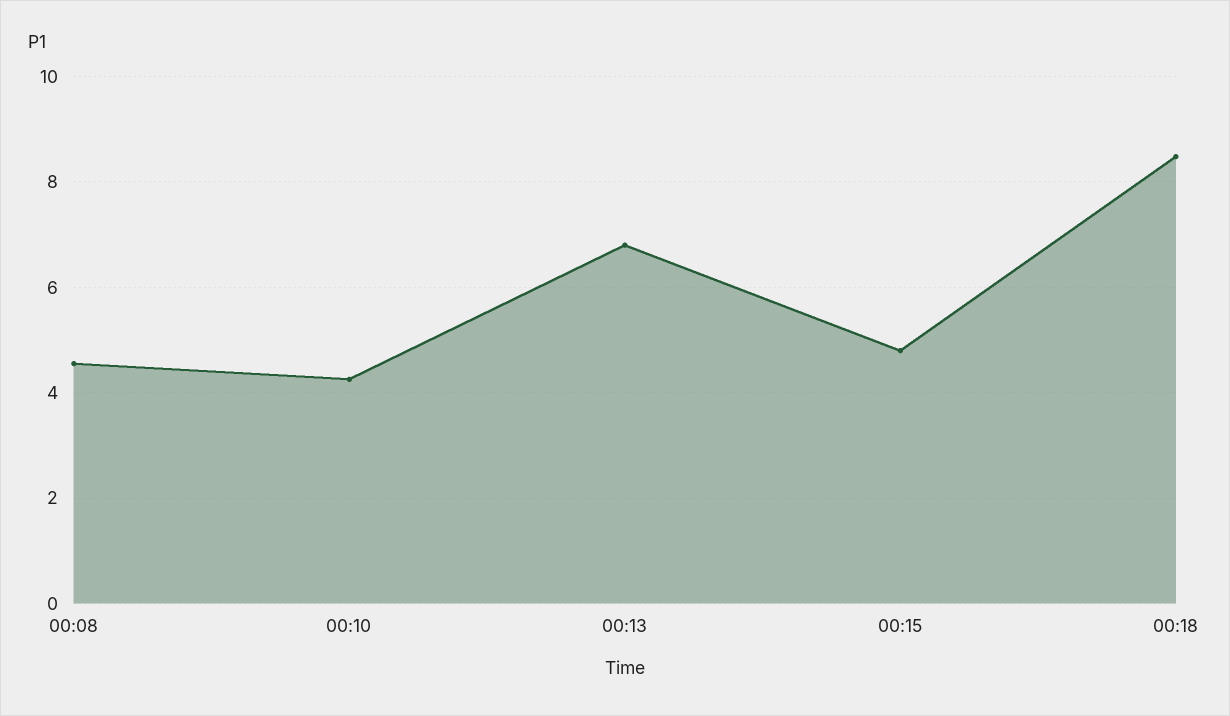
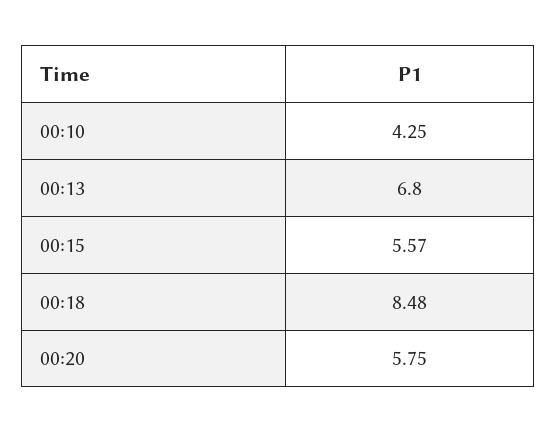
00:08: 4.6 -> none
00:15: 4.8 -> 5.57
00:20: none -> 5.75

